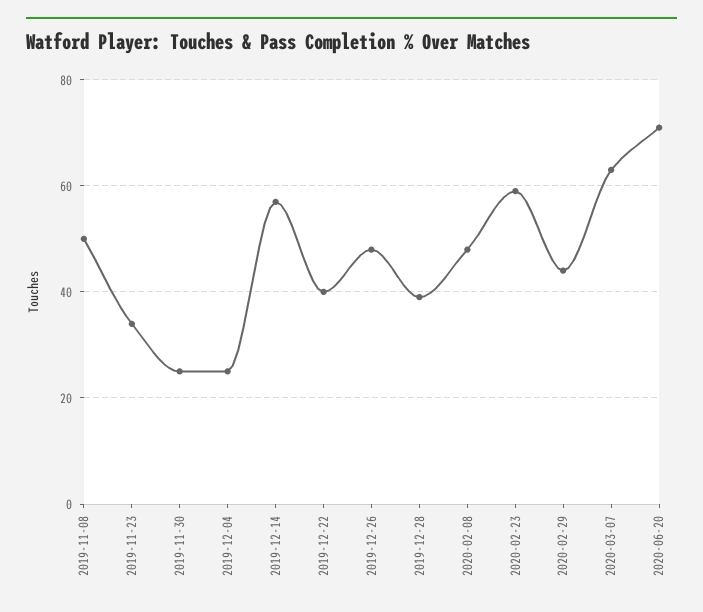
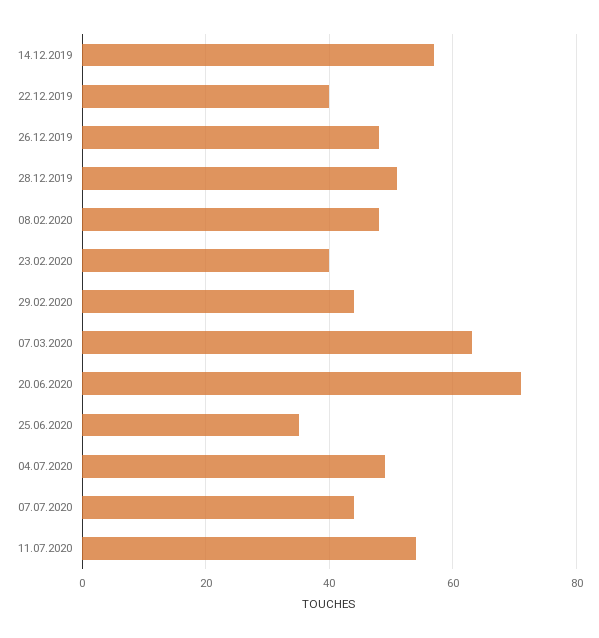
2019-11-08: 50 -> none
2019-11-23: 35 -> none
2019-11-30: 25 -> none
2019-12-04: 25 -> none
2019-12-28: 40 -> 50
2020-02-23: 60 -> 40
25.06.2020: none -> 35
04.07.2020: none -> 50
07.07.2020: none -> 45
11.07.2020: none -> 55

